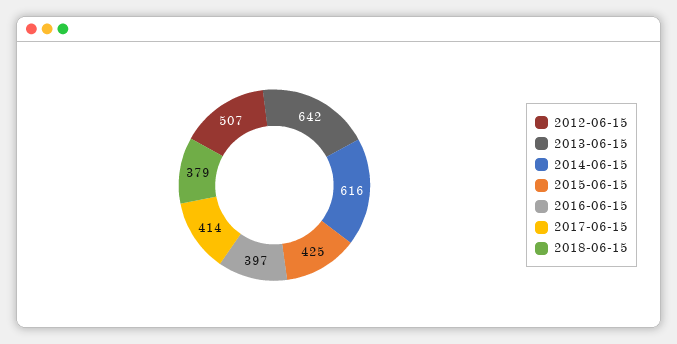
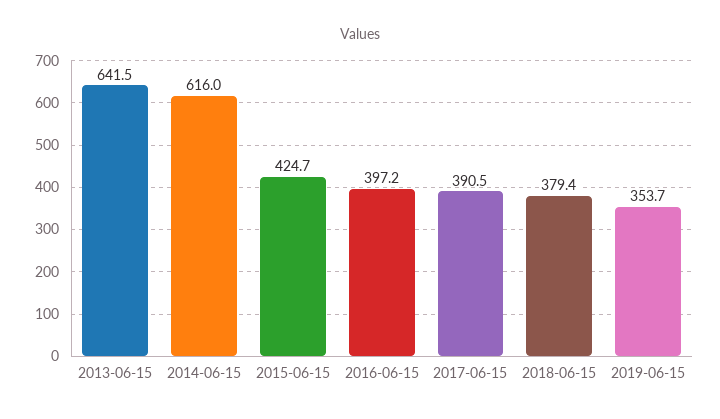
2012-06-15: 507 -> none
2017-06-15: 414 -> 390.5
2019-06-15: none -> 353.7

